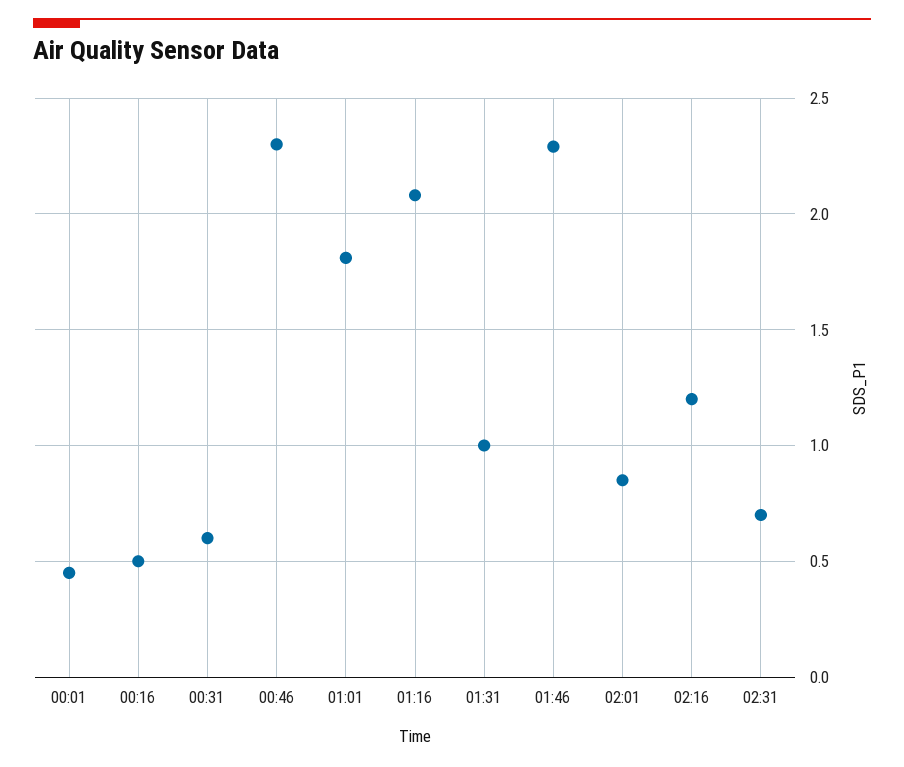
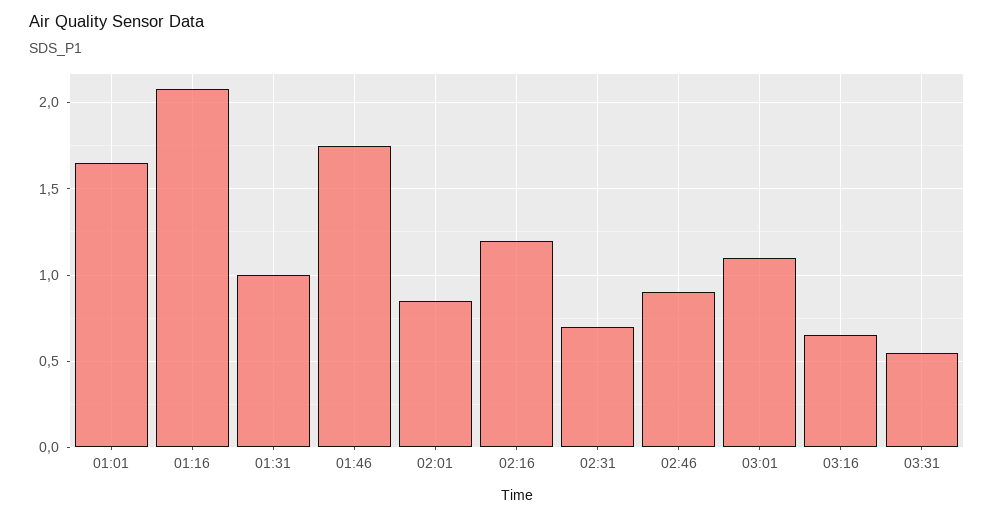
00:01: 0.45 -> none
00:16: 0.5 -> none
00:31: 0.6 -> none
00:46: 2.3 -> none
01:01: 1.8 -> 1.65
01:46: 2.3 -> 1.75
02:46: none -> 0.9
03:01: none -> 1.1
03:16: none -> 0.65
03:31: none -> 0.55

